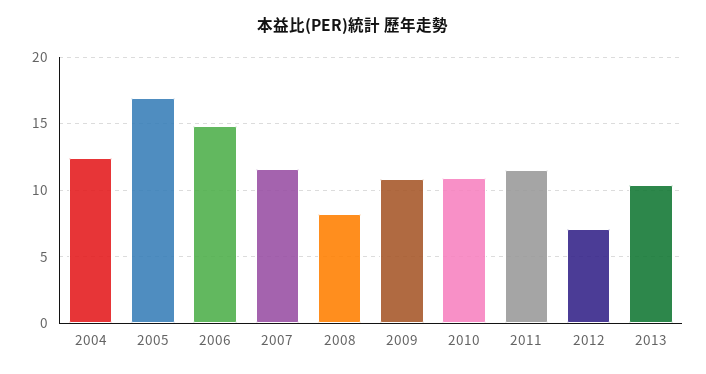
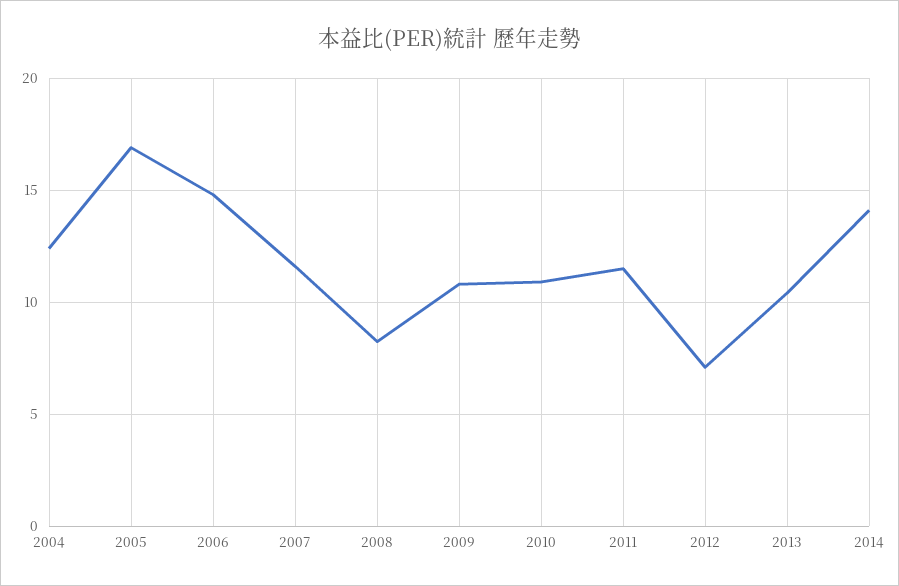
2014: none -> 14

